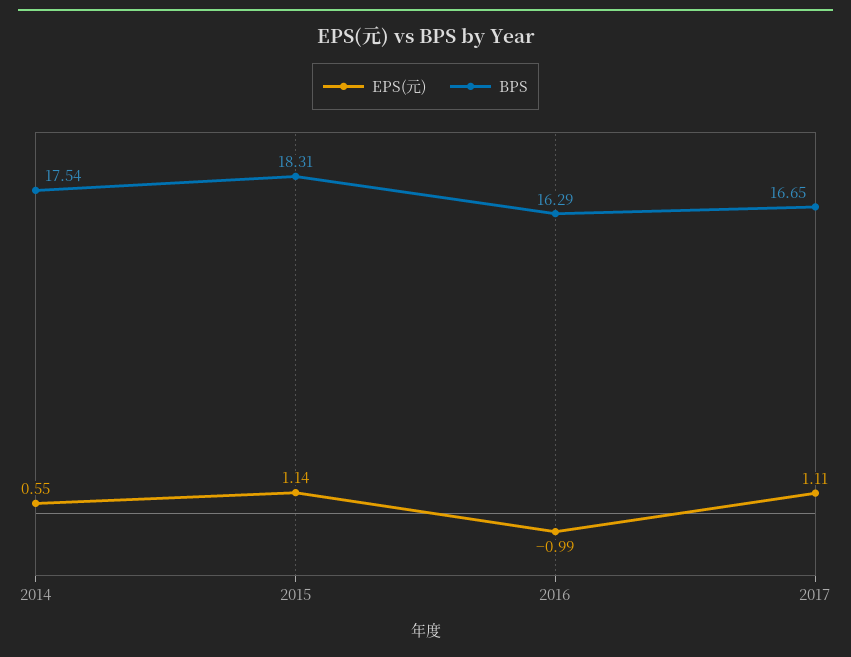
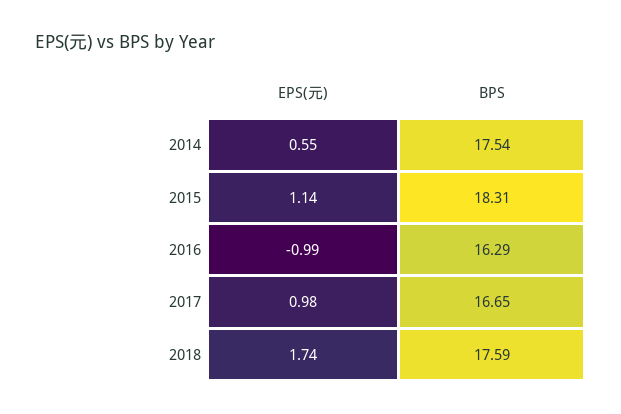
EPS(元), 2017: 1.11 -> 0.98
EPS(元), 2018: none -> 1.74
BPS, 2018: none -> 17.59

